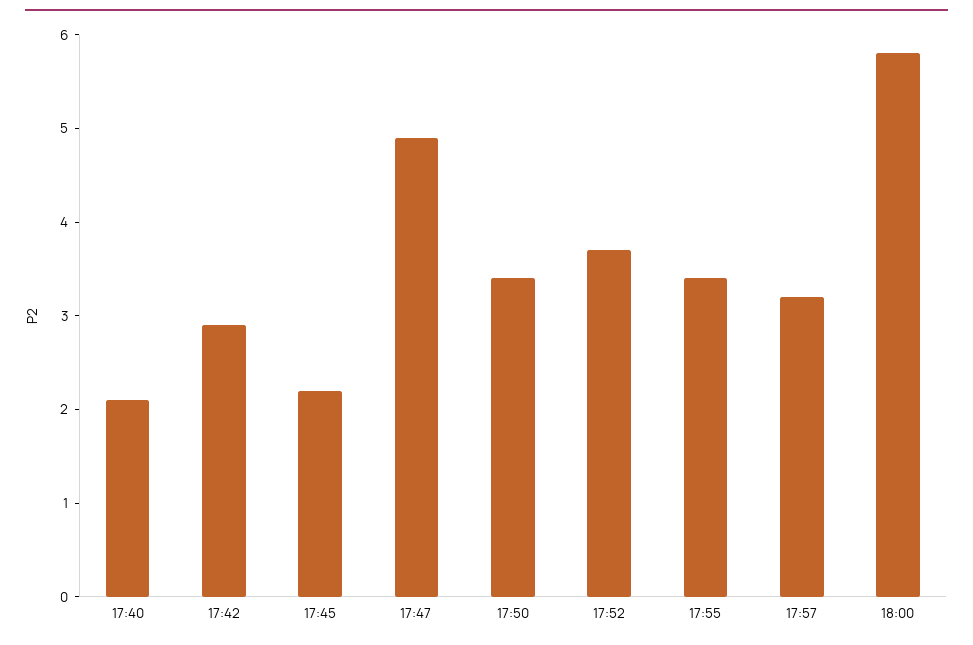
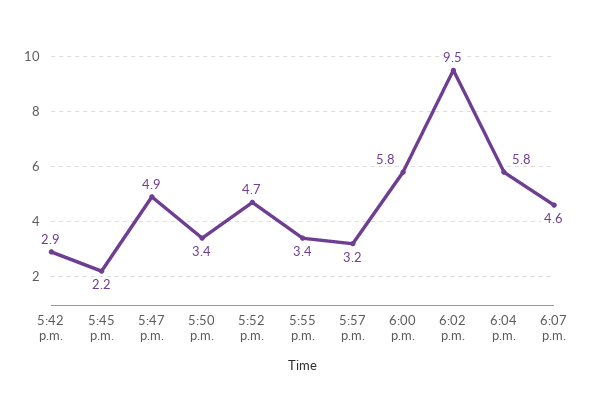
17:40: 2.1 -> none
17:52: 3.7 -> 4.7
6:02 p.m.: none -> 9.5
6:04 p.m.: none -> 5.8
6:07 p.m.: none -> 4.6

